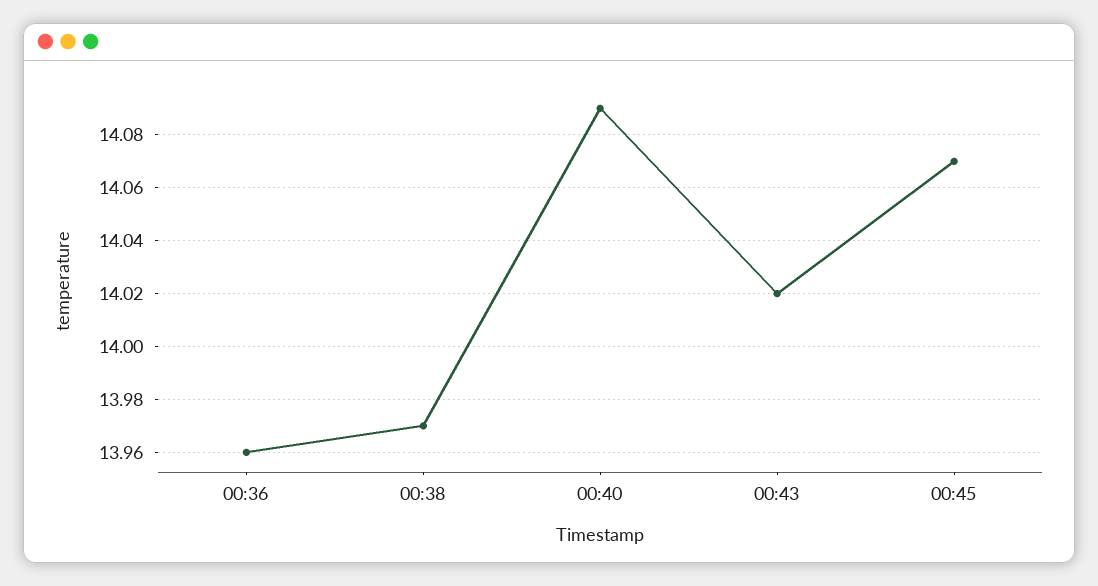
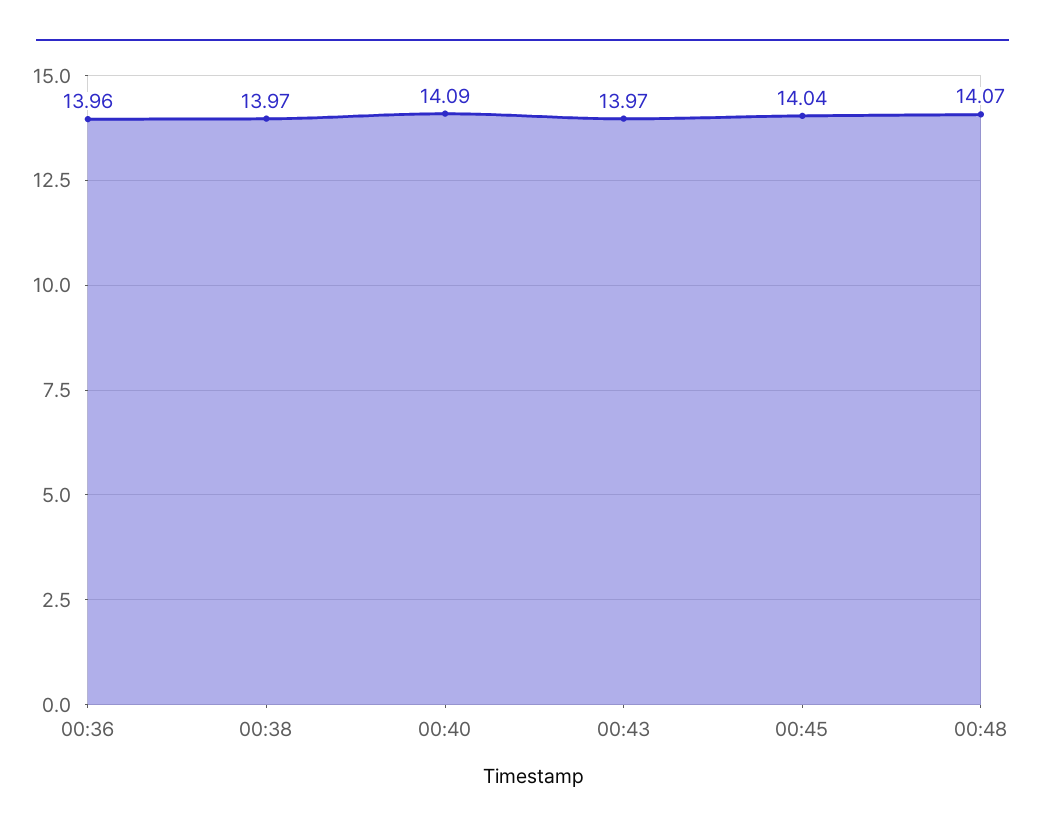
00:43: 14.02 -> 13.97
00:45: 14.07 -> 14.04
00:48: none -> 14.07

